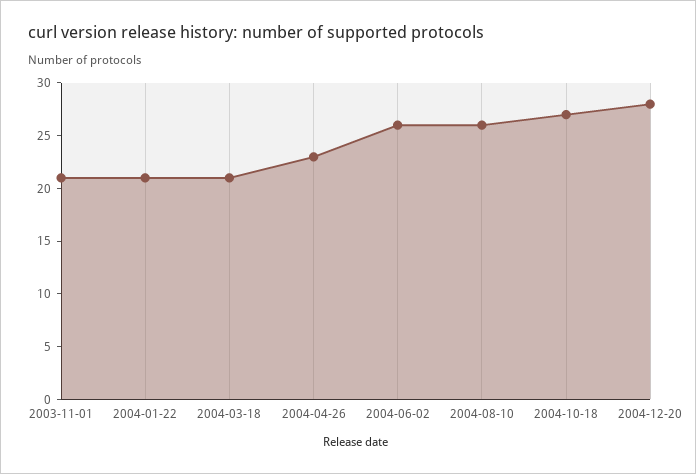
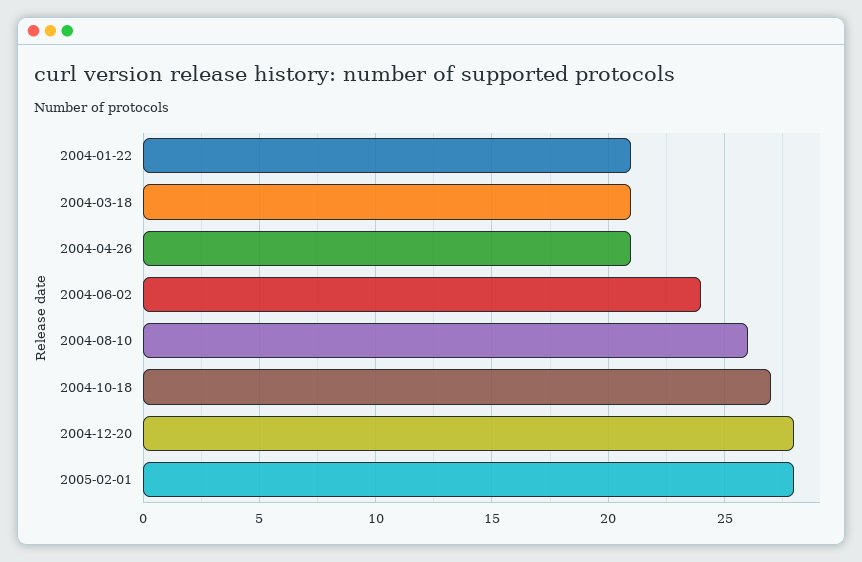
2003-11-01: 21 -> none
2004-04-26: 23 -> 21
2004-06-02: 26 -> 24
2005-02-01: none -> 28

